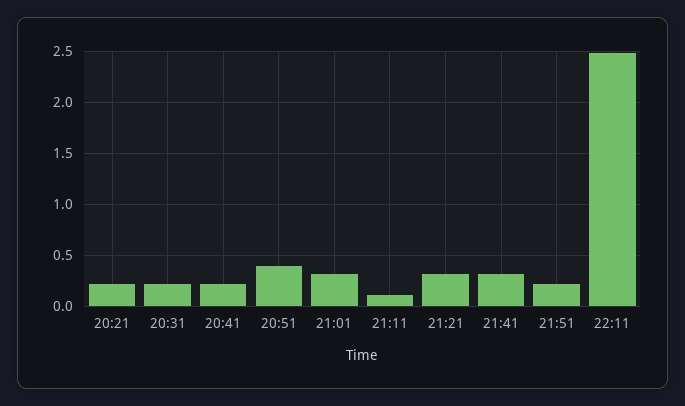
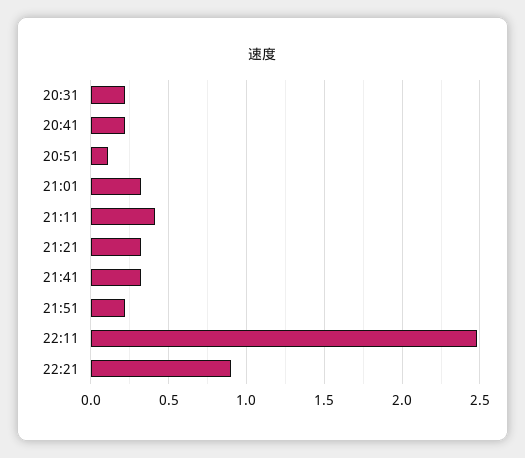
20:21: 0.2 -> none
20:51: 0.4 -> 0.1
21:11: 0.1 -> 0.4
22:21: none -> 0.9

